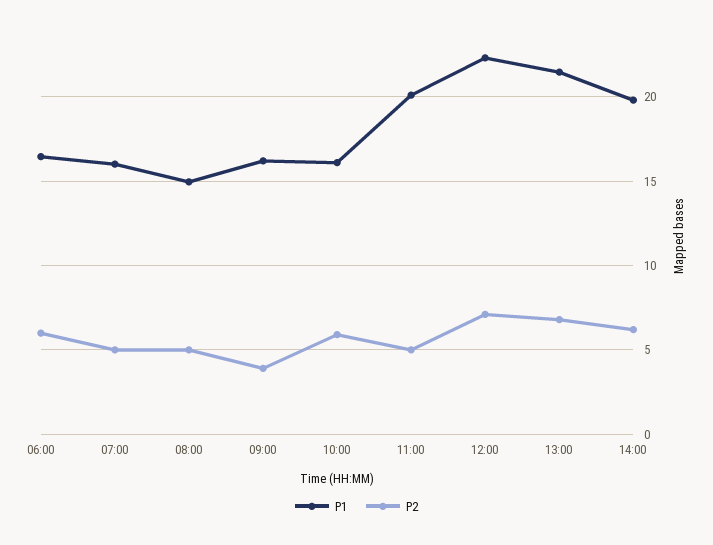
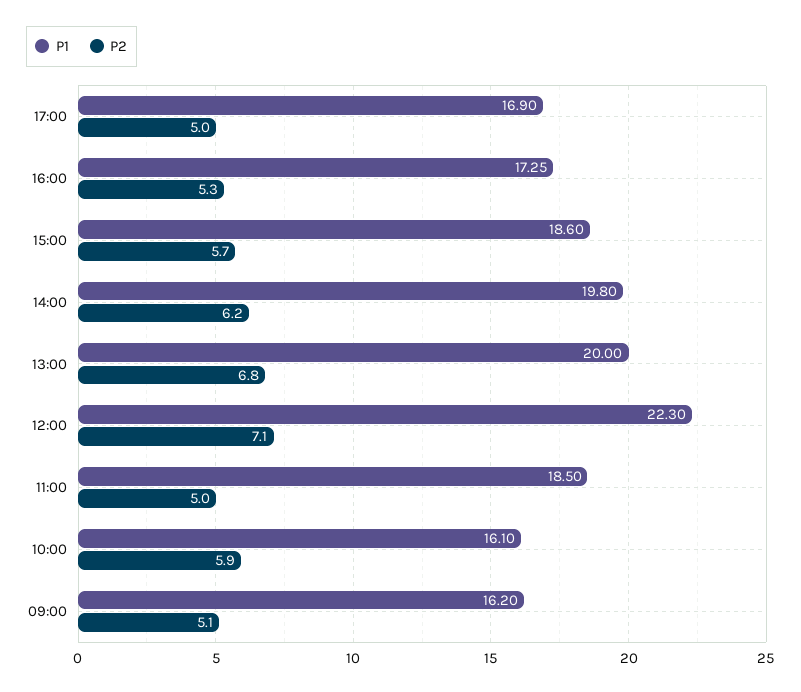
P1, 06:00: 16.5 -> none
P2, 06:00: 6 -> none
P1, 07:00: 16 -> none
P2, 07:00: 5 -> none
P1, 08:00: 15 -> none
P2, 08:00: 5 -> none
P2, 09:00: 4 -> 5.1
P1, 11:00: 20 -> 18.5
P1, 13:00: 21.5 -> 20
P1, 17:00: none -> 16.9
P2, 17:00: none -> 5
P1, 16:00: none -> 17.25
P2, 16:00: none -> 5.3
P1, 15:00: none -> 18.6
P2, 15:00: none -> 5.7

